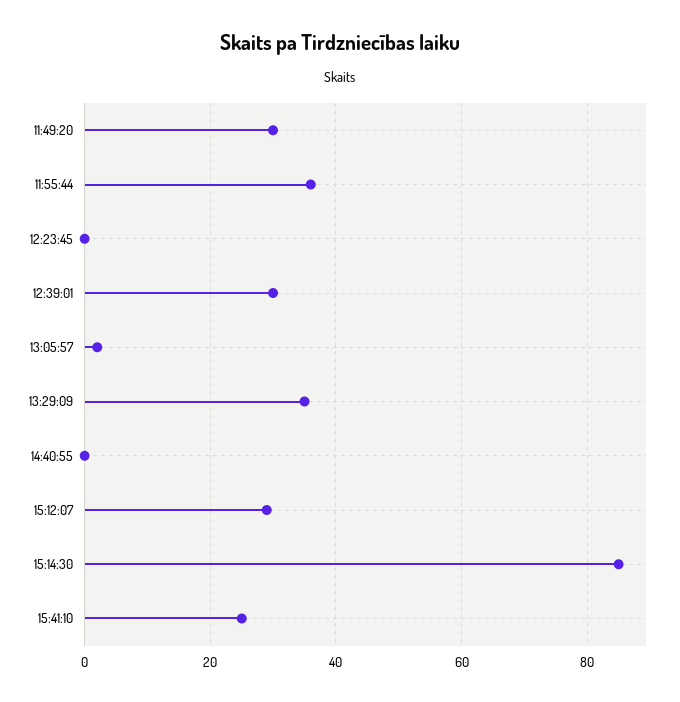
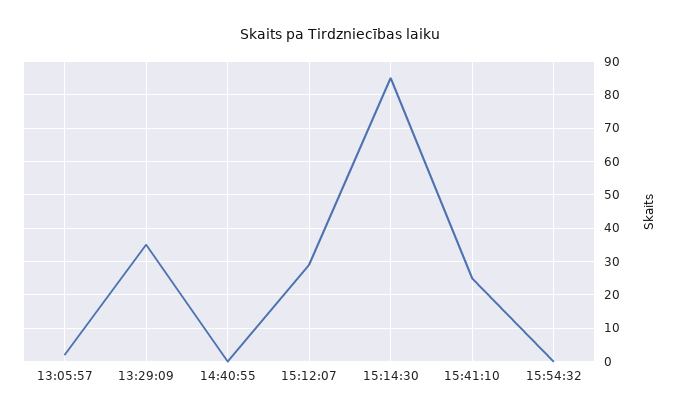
11:49:20: 30 -> none
11:55:44: 35 -> none
12:23:45: 0 -> none
12:39:01: 30 -> none
15:54:32: none -> 0

